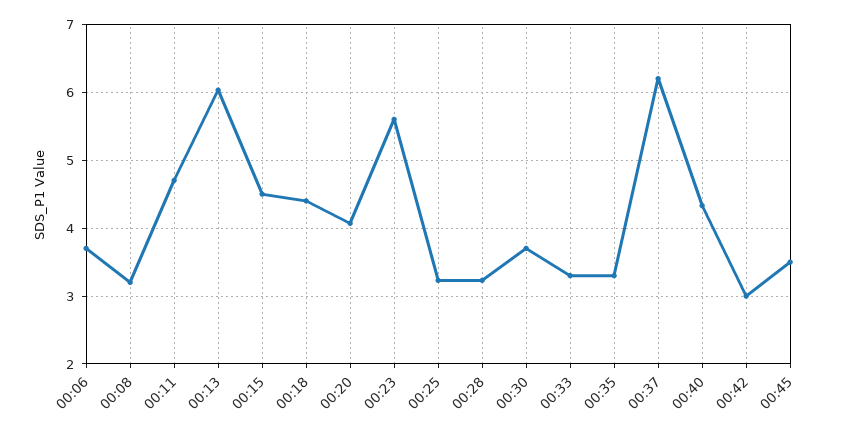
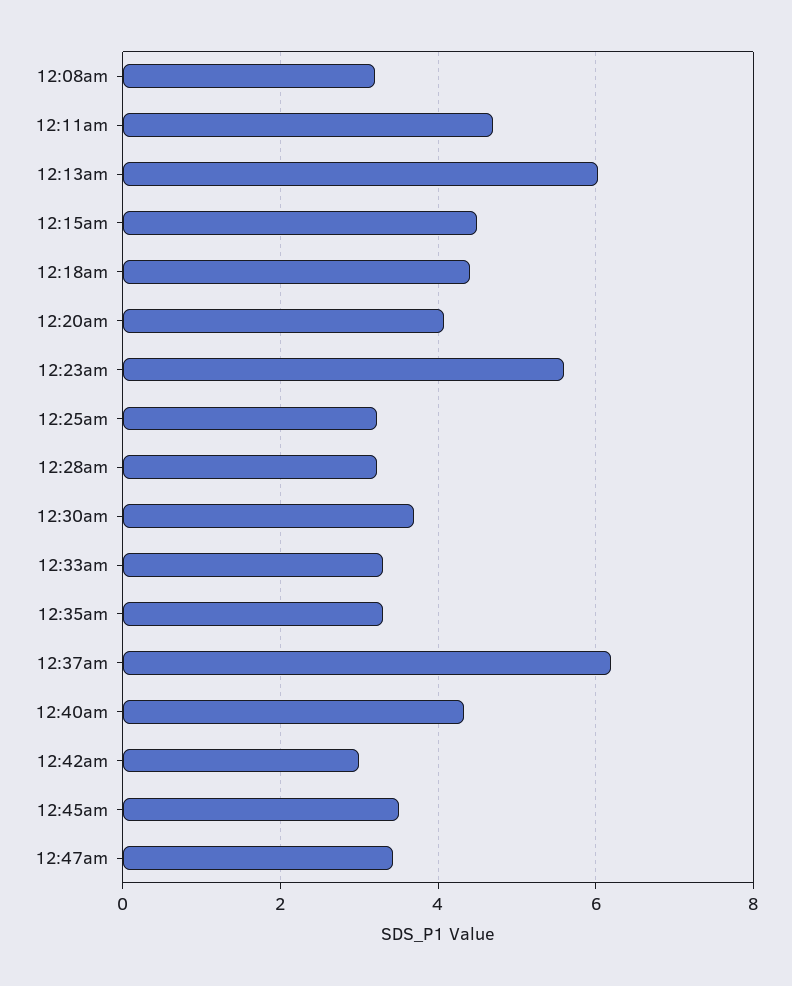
00:06: 3.7 -> none
12:47am: none -> 3.4

